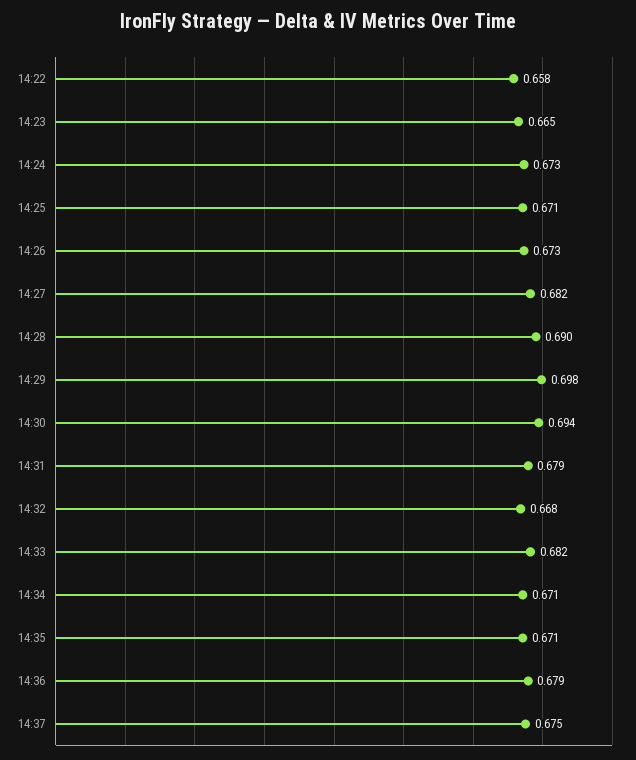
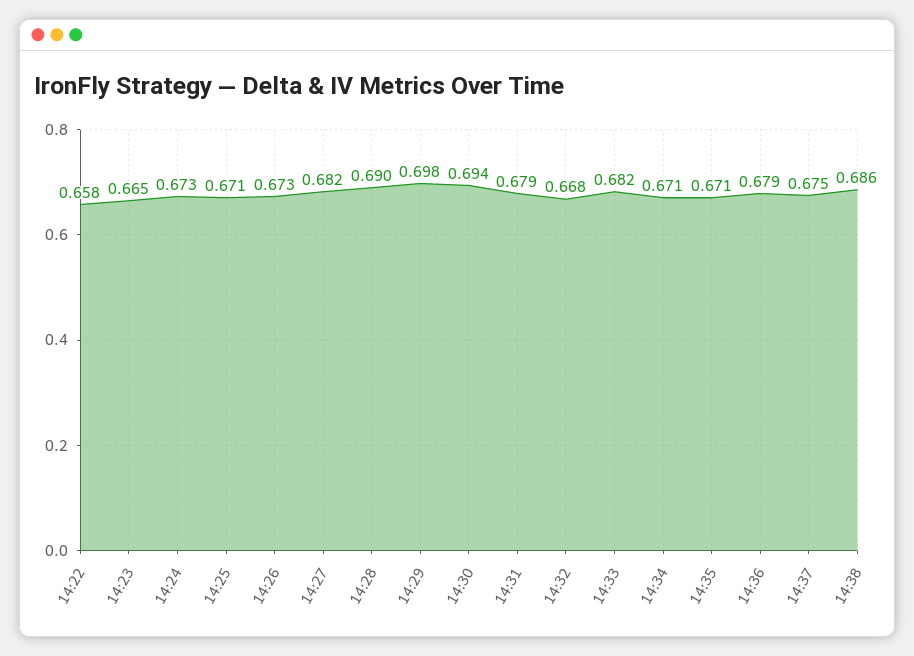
14:38: none -> 0.686

